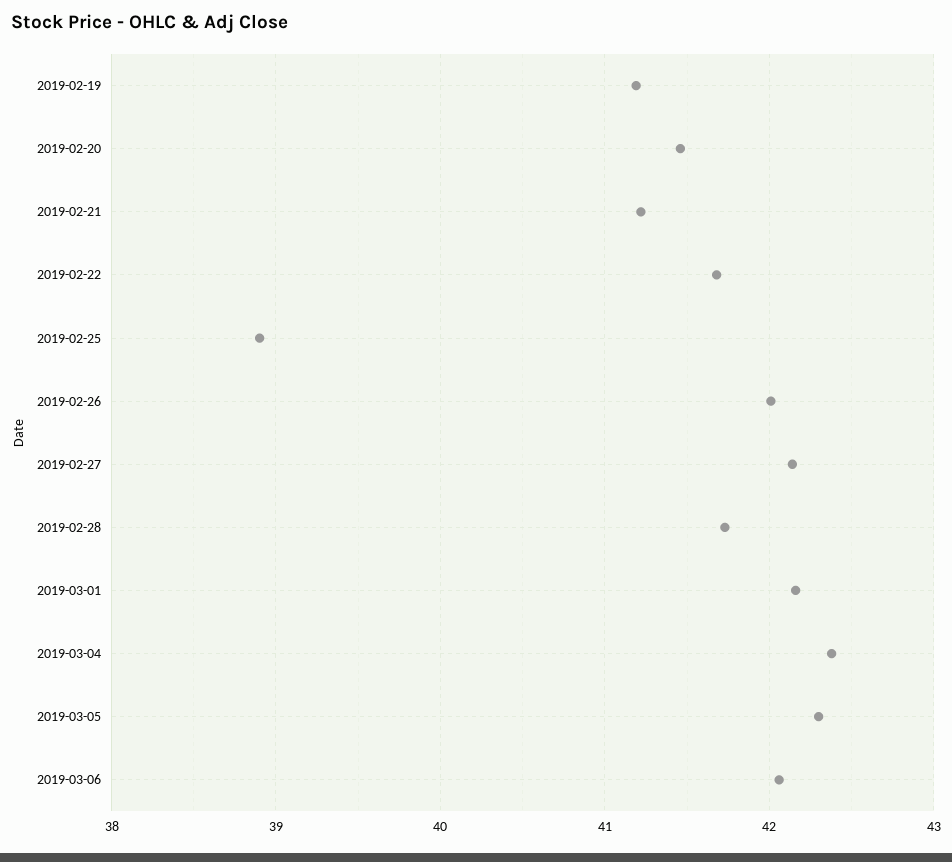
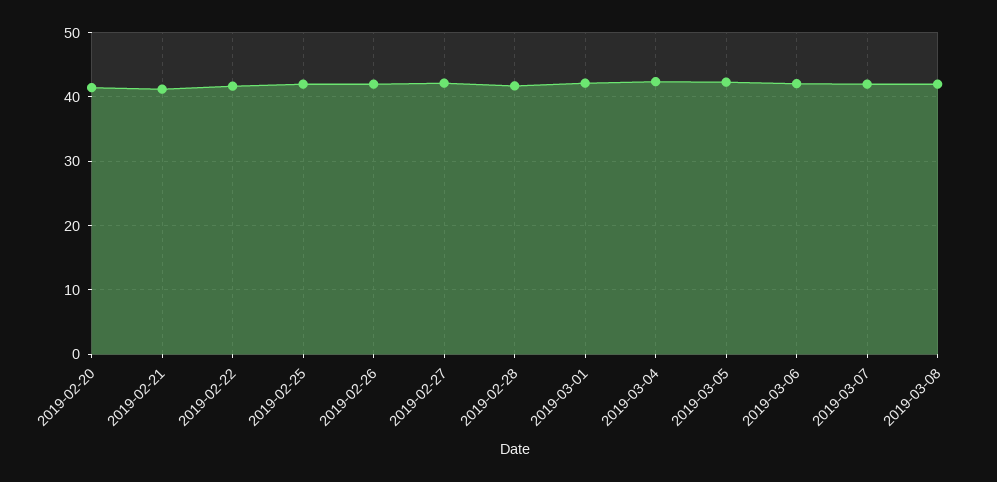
2019-02-19: 41.2 -> none
2019-02-25: 38.9 -> 42
2019-03-07: none -> 42
2019-03-08: none -> 42

